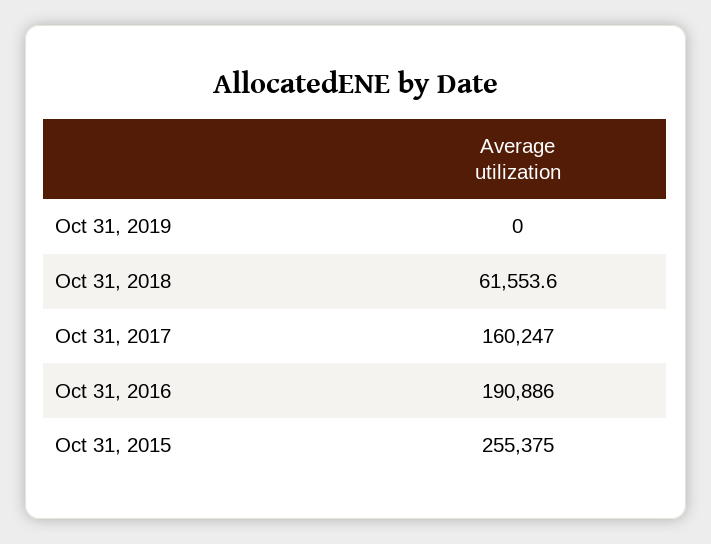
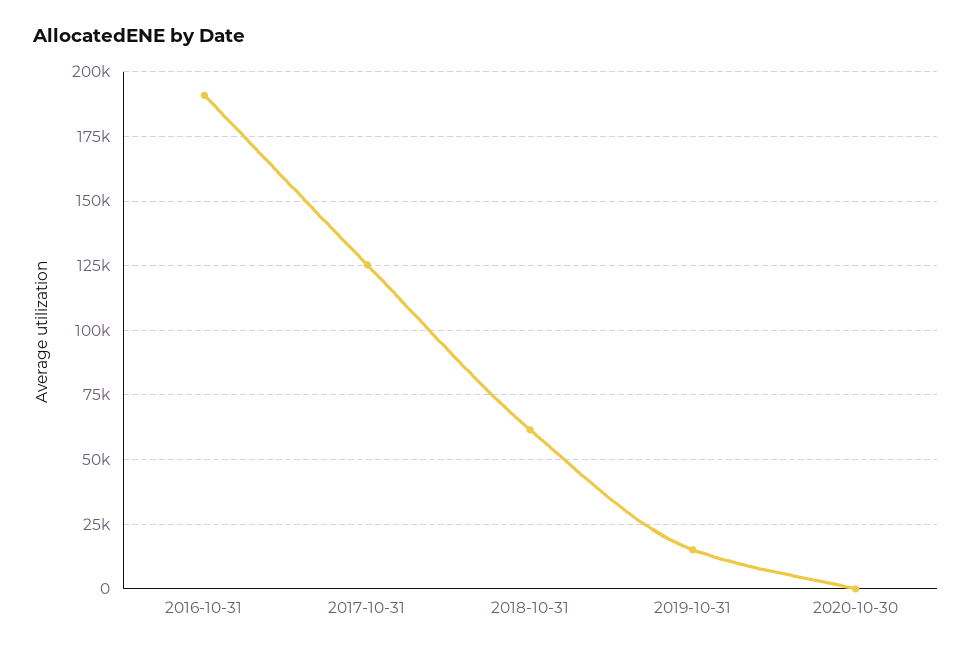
Oct 31, 2019: 0 -> 15000
Oct 31, 2017: 160247 -> 125000
Oct 31, 2015: 255375 -> none
2020-10-30: none -> 0

